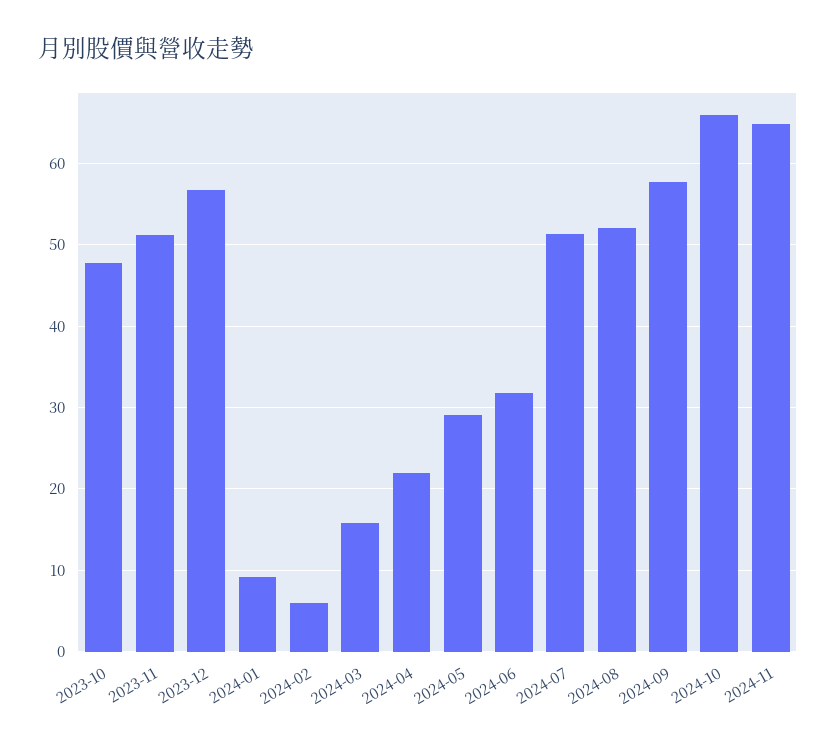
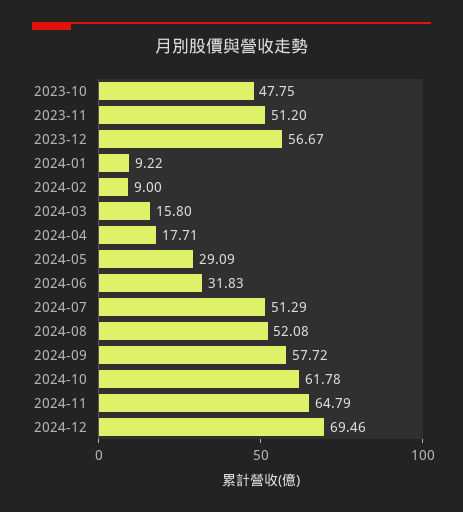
2024-02: 6 -> 9
2024-04: 22 -> 17.71
2024-10: 66 -> 61.78
2024-12: none -> 69.46

